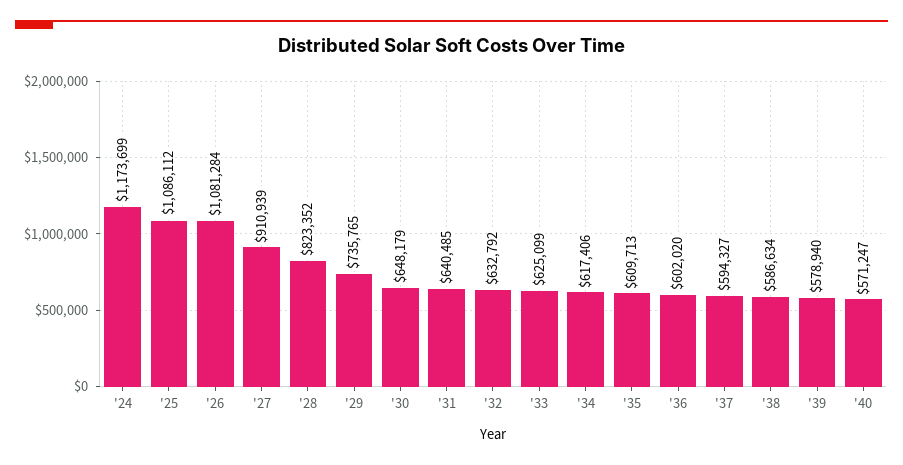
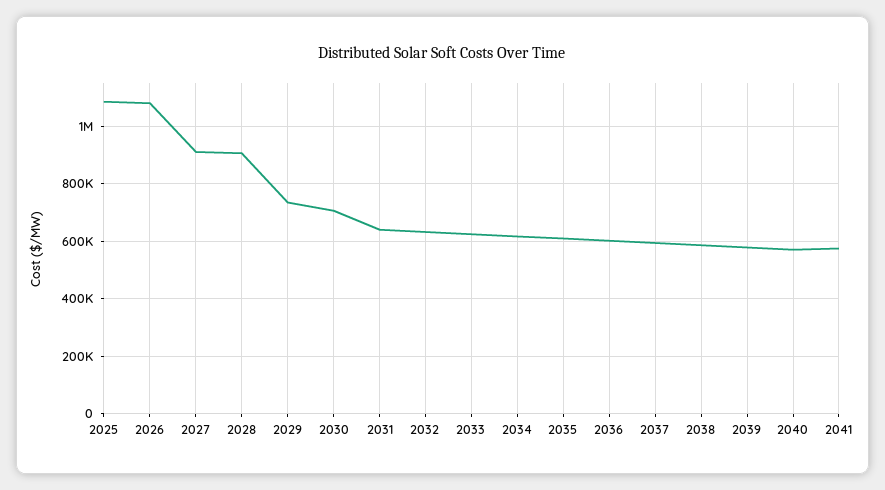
'24: 1173699 -> none
'28: 823352 -> 900000
'30: 648179 -> 700000
2041: none -> 575000

